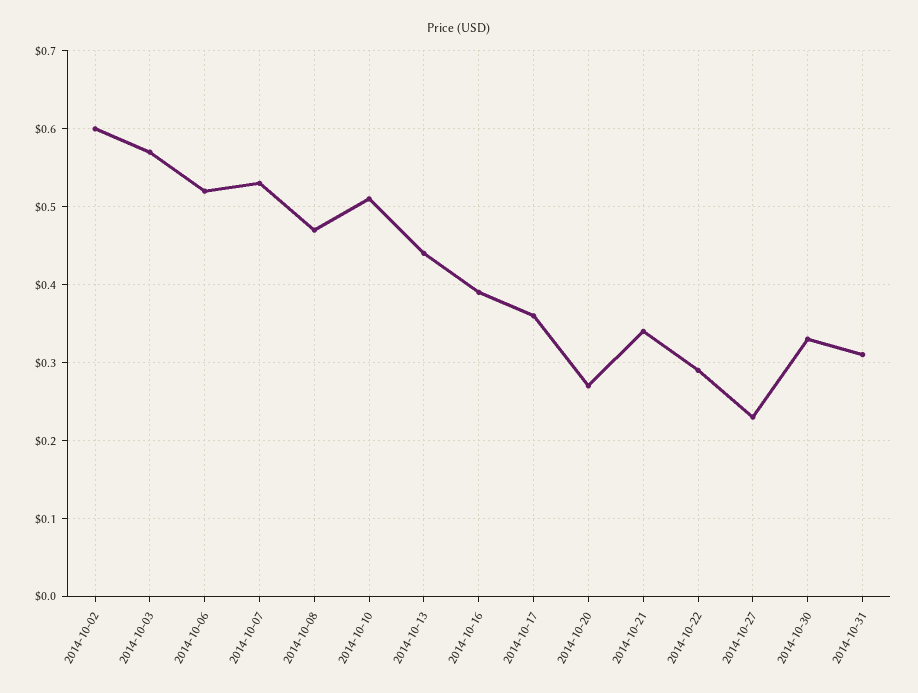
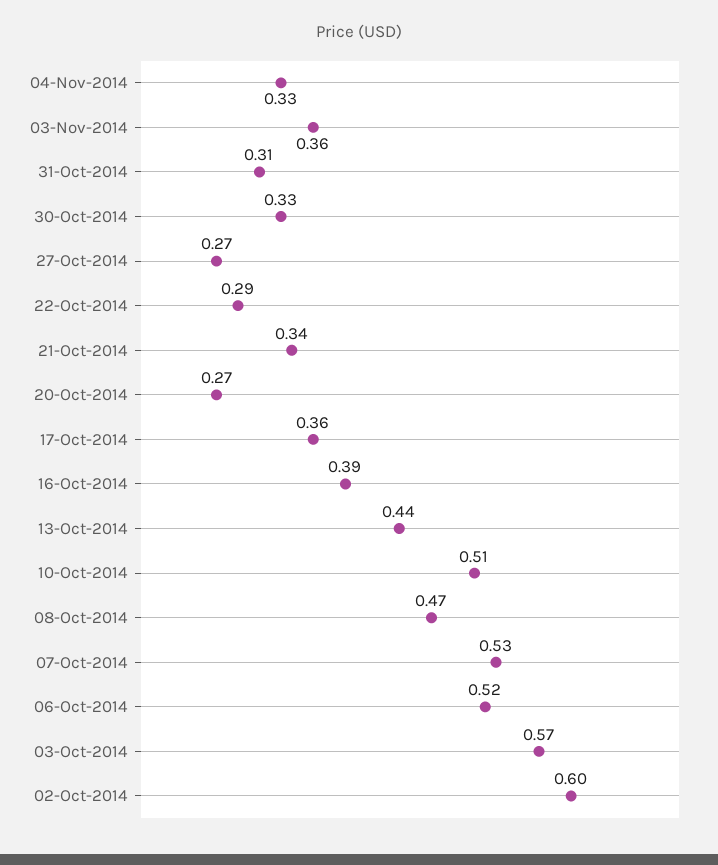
2014-10-27: 0.23 -> 0.27
04-Nov-2014: none -> 0.33
03-Nov-2014: none -> 0.36

